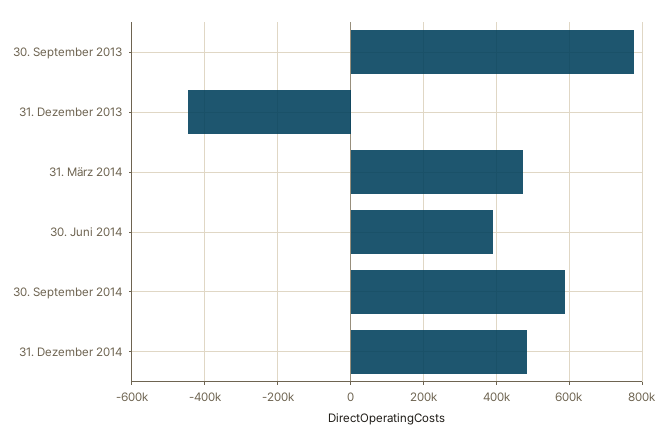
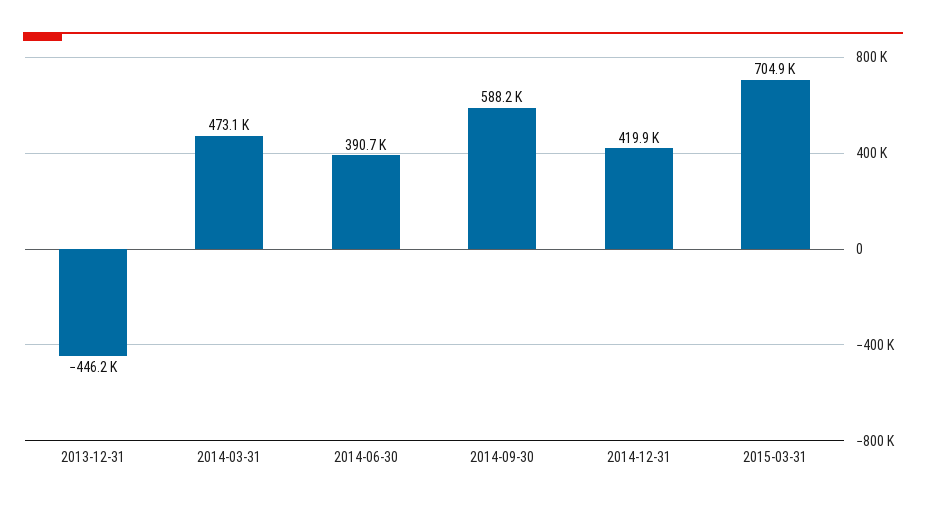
30. September 2013: 780000 -> none
31. Dezember 2014: 480000 -> 419900
2015-03-31: none -> 704900

